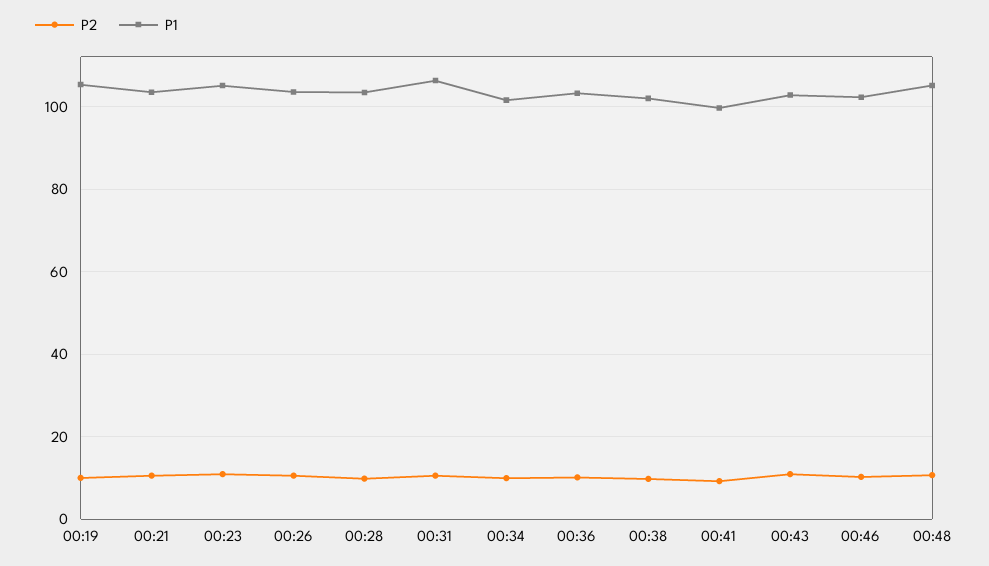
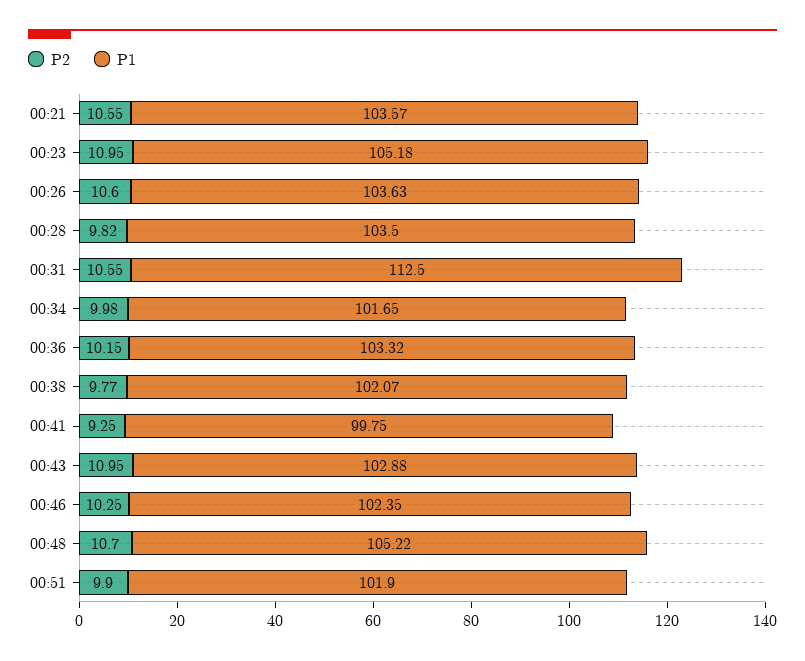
P2, 00:19: 10 -> none
P1, 00:19: 106 -> none
P1, 00:31: 106 -> 112.5
P2, 00:51: none -> 9.9
P1, 00:51: none -> 101.9

